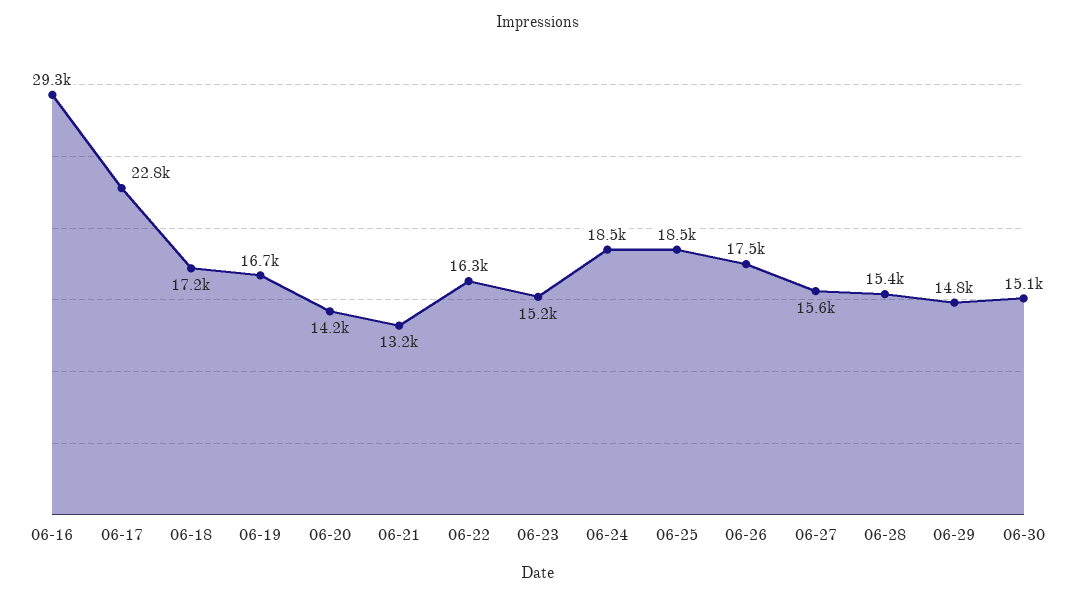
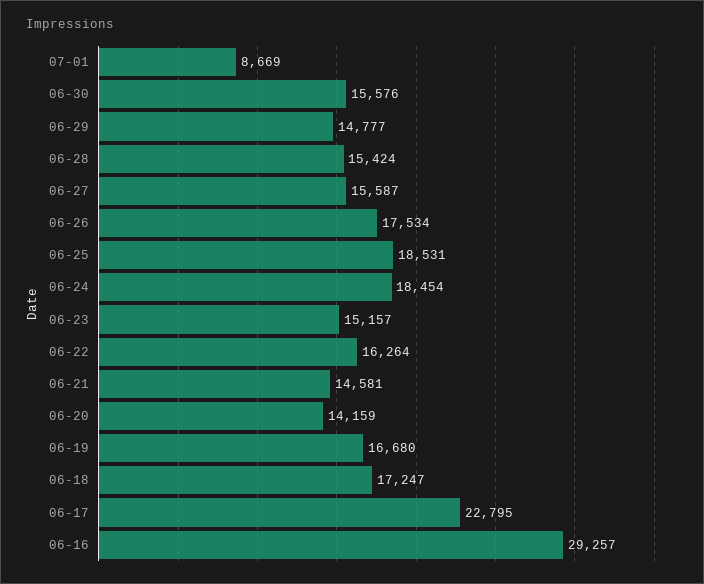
06-21: 13200 -> 14581
06-30: 15100 -> 15576
07-01: none -> 8669

